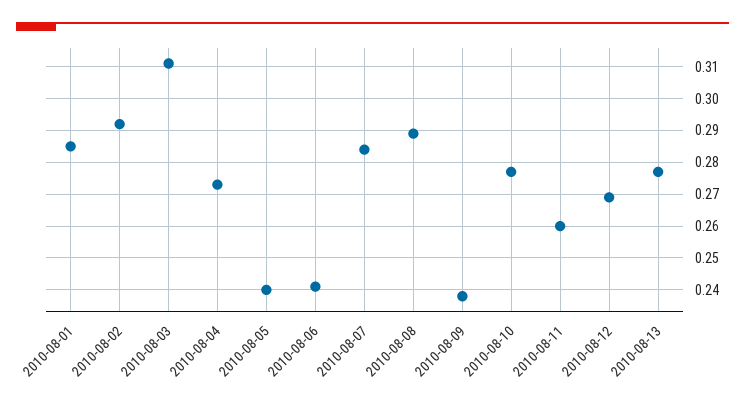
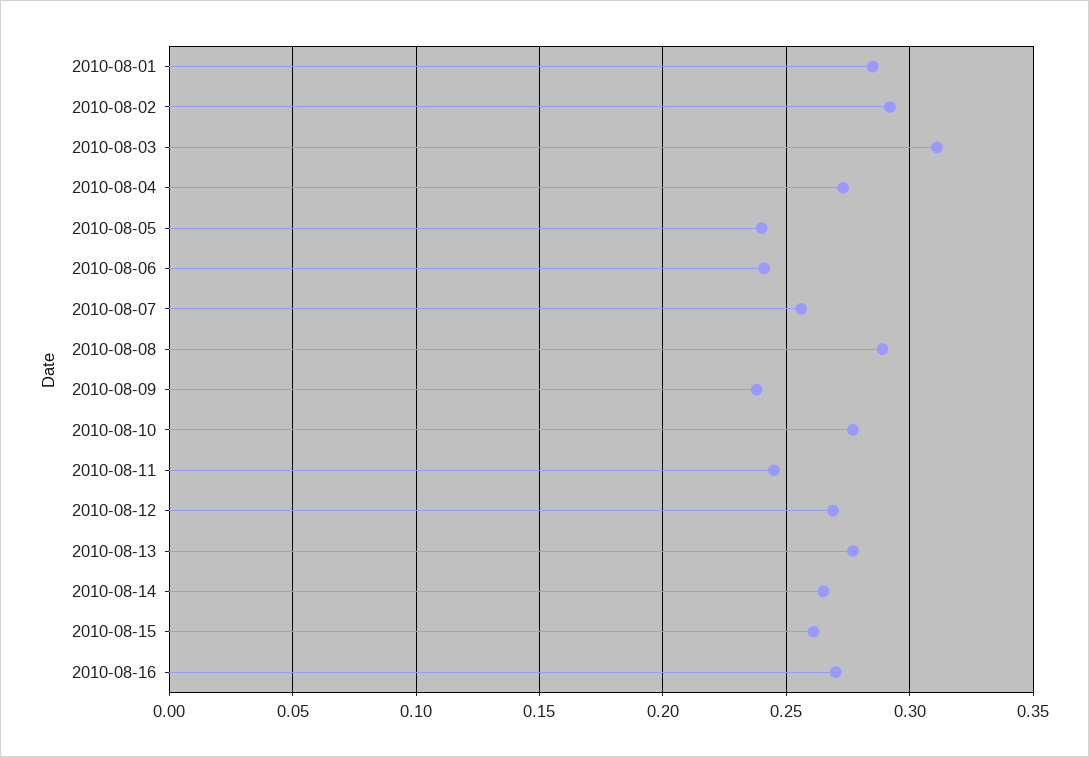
2010-08-07: 0.285 -> 0.255
2010-08-11: 0.26 -> 0.245
2010-08-14: none -> 0.265
2010-08-15: none -> 0.26
2010-08-16: none -> 0.27

